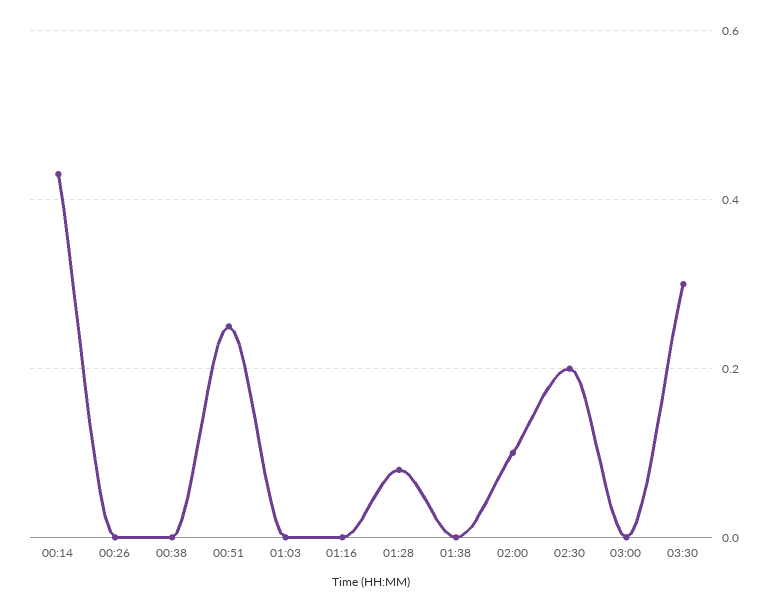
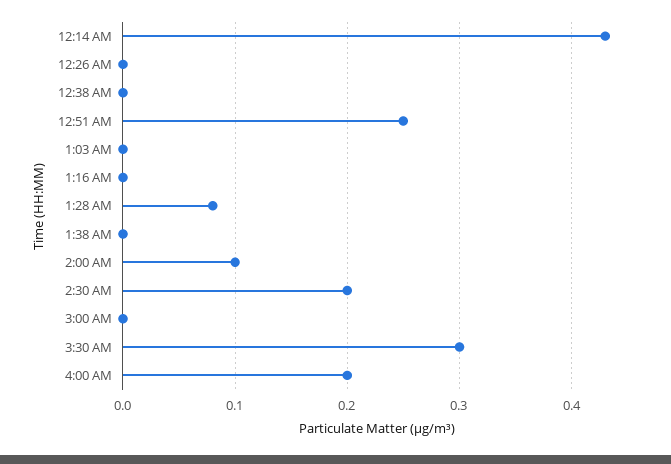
4:00 AM: none -> 0.2

